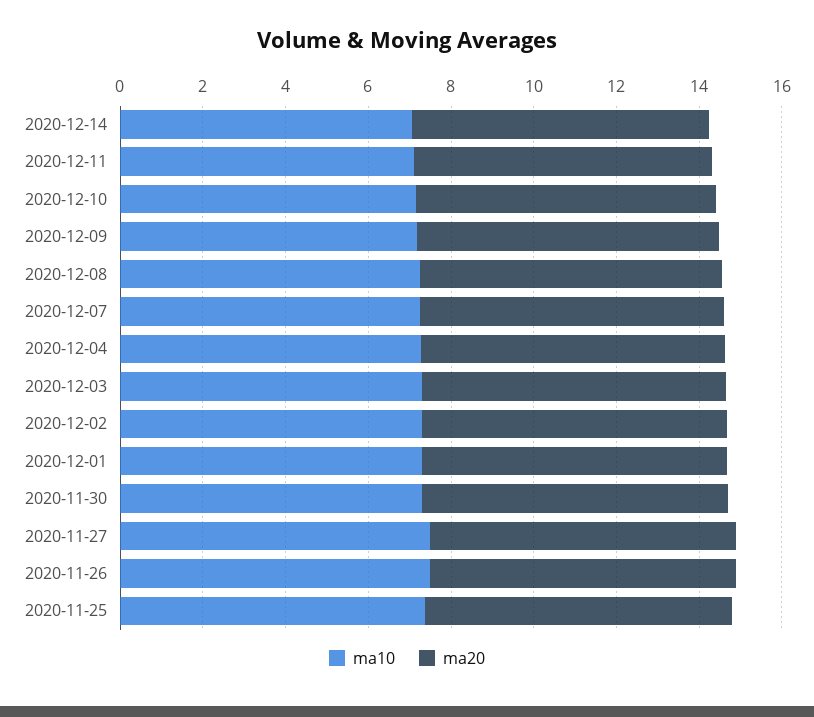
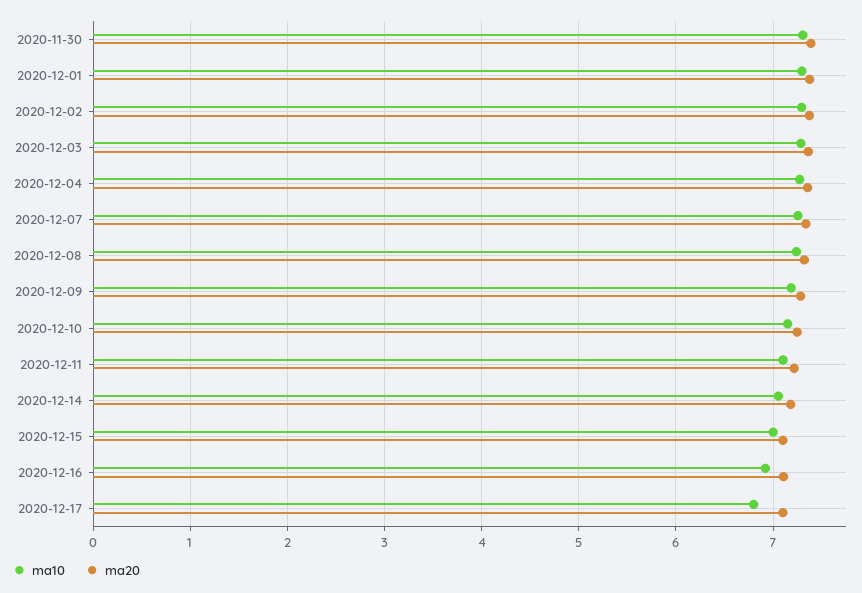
ma10, 2020-11-27: 7.5 -> none
ma20, 2020-11-27: 7.5 -> none
ma10, 2020-11-26: 7.5 -> none
ma20, 2020-11-26: 7.5 -> none
ma10, 2020-11-25: 7.5 -> none
ma20, 2020-11-25: 7.5 -> none
ma10, 2020-12-15: none -> 7
ma20, 2020-12-15: none -> 7.1
ma10, 2020-12-16: none -> 6.9
ma20, 2020-12-16: none -> 7.1
ma10, 2020-12-17: none -> 6.8
ma20, 2020-12-17: none -> 7.1

